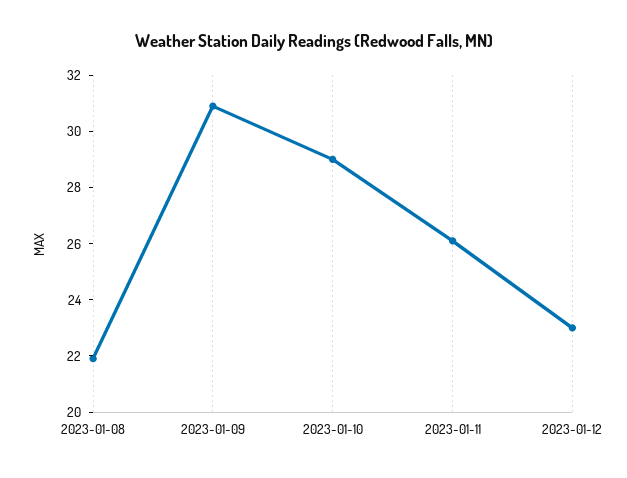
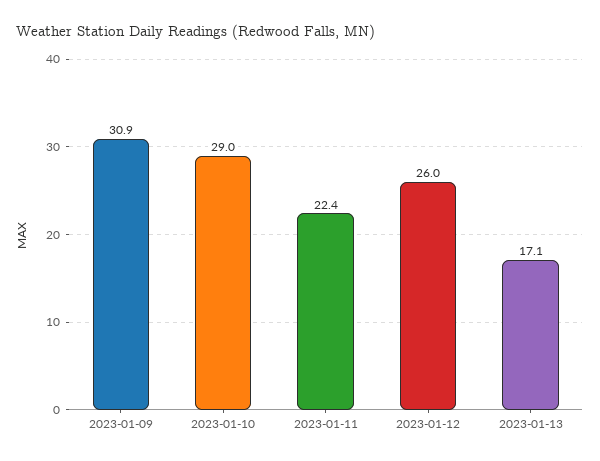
2023-01-08: 22 -> none
2023-01-11: 26 -> 22.4
2023-01-12: 23 -> 26
2023-01-13: none -> 17.1

